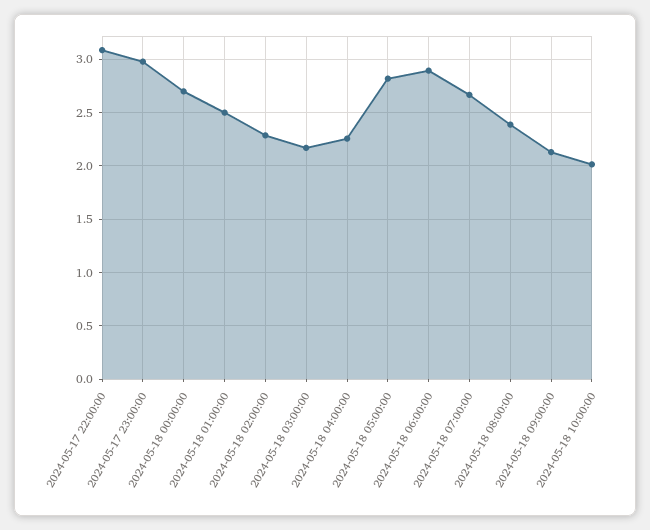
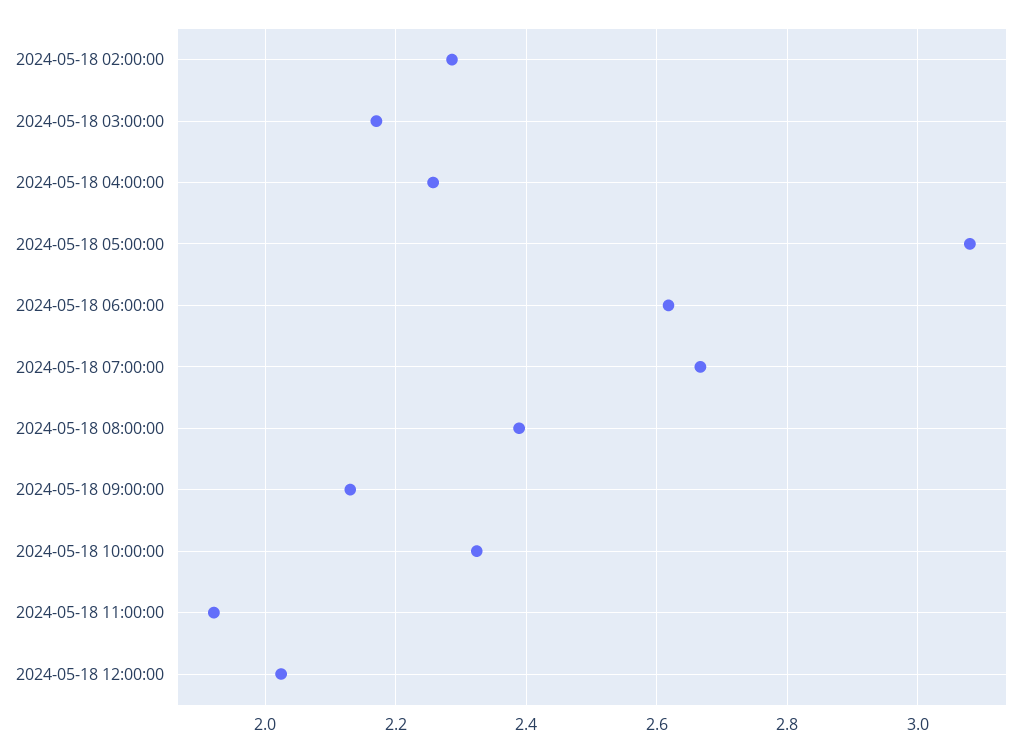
2024-05-17 22:00:00: 3.1 -> none
2024-05-17 23:00:00: 3 -> none
2024-05-18 00:00:00: 2.7 -> none
2024-05-18 01:00:00: 2.5 -> none
2024-05-18 05:00:00: 2.8 -> 3.08
2024-05-18 06:00:00: 2.9 -> 2.62
2024-05-18 10:00:00: 2 -> 2.32
2024-05-18 11:00:00: none -> 1.92
2024-05-18 12:00:00: none -> 2.02

